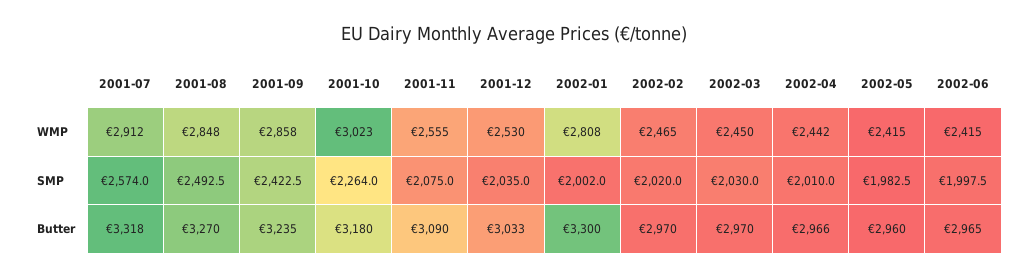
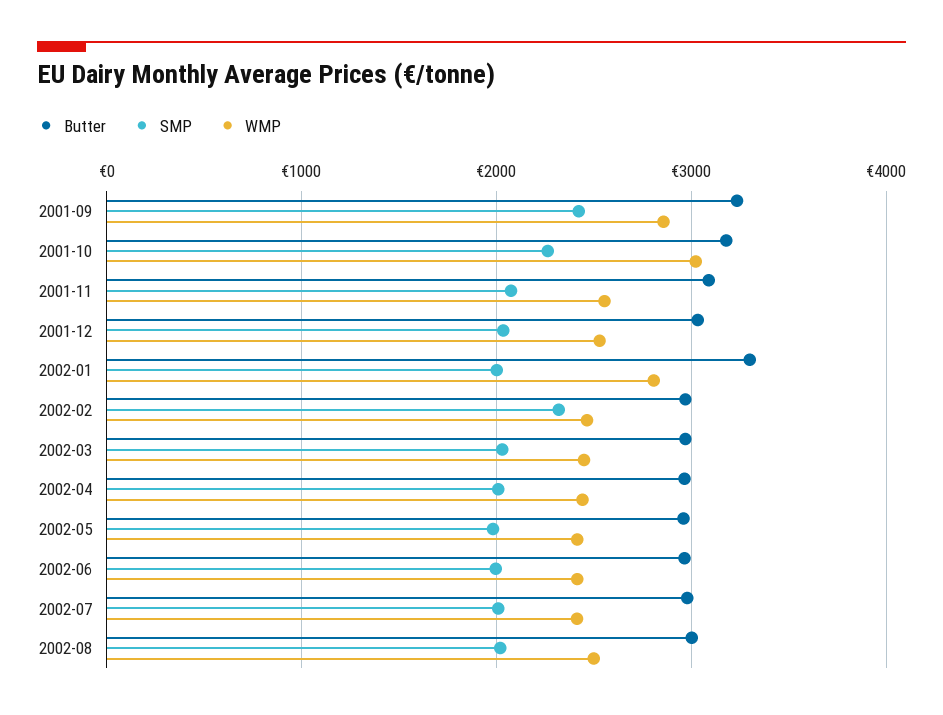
WMP, 2001-07: 2912 -> none
WMP, 2001-08: 2848 -> none
SMP, 2001-07: 2574 -> none
SMP, 2001-08: 2492.5 -> none
SMP, 2002-02: 2020 -> 2300
Butter, 2001-07: 3318 -> none
Butter, 2001-08: 3270 -> none
Butter, 2002-07: none -> 3000
SMP, 2002-07: none -> 2000
WMP, 2002-07: none -> 2400
Butter, 2002-08: none -> 3000
SMP, 2002-08: none -> 2000
WMP, 2002-08: none -> 2500

